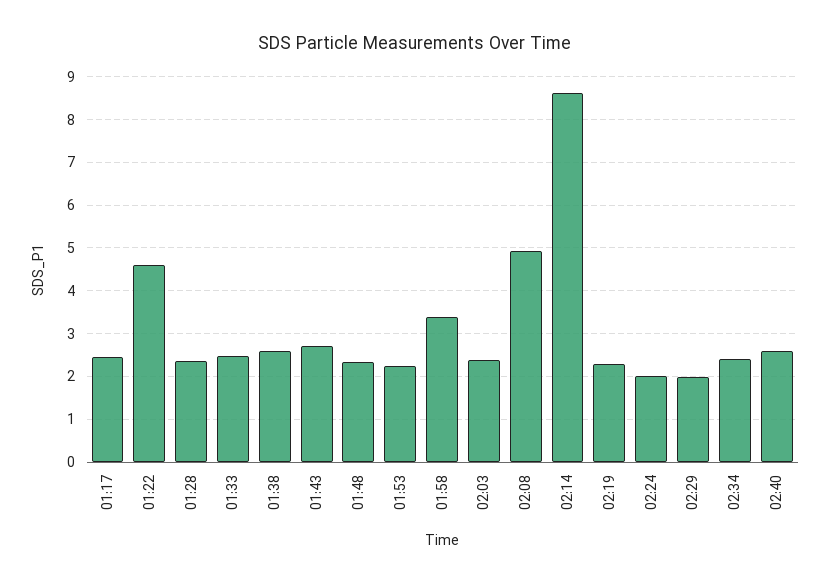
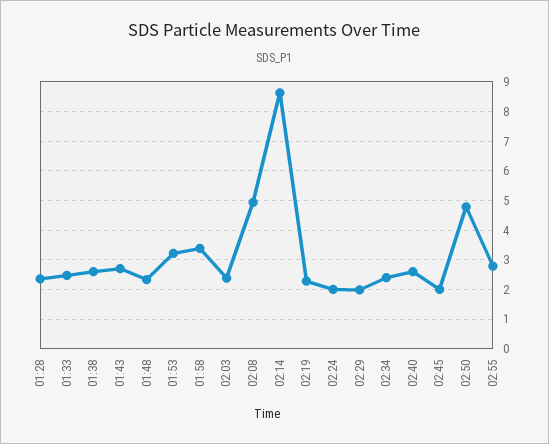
01:17: 2.4 -> none
01:22: 4.6 -> none
01:53: 2.2 -> 3.25
02:45: none -> 2
02:50: none -> 4.75
02:55: none -> 2.75

